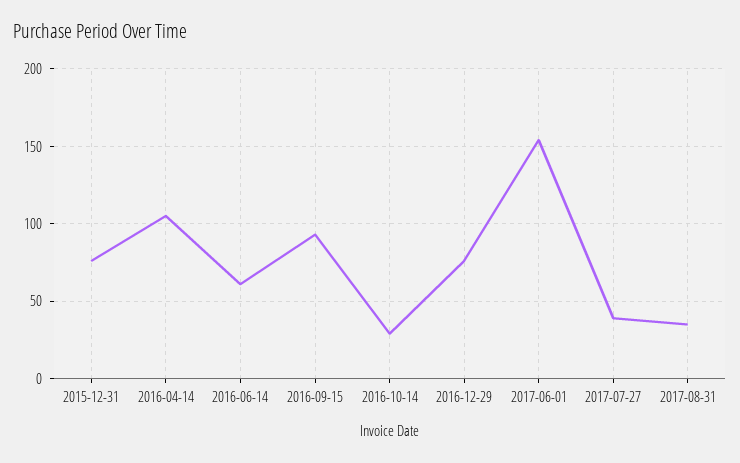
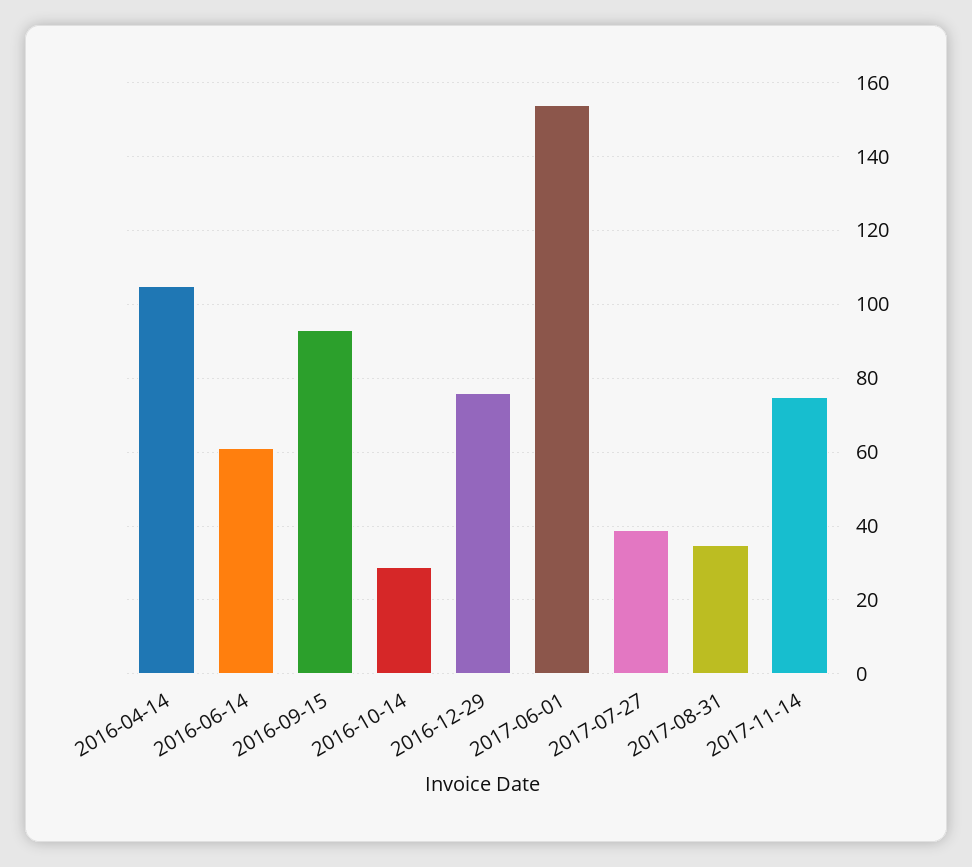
2015-12-31: 75 -> none
2017-11-14: none -> 75

